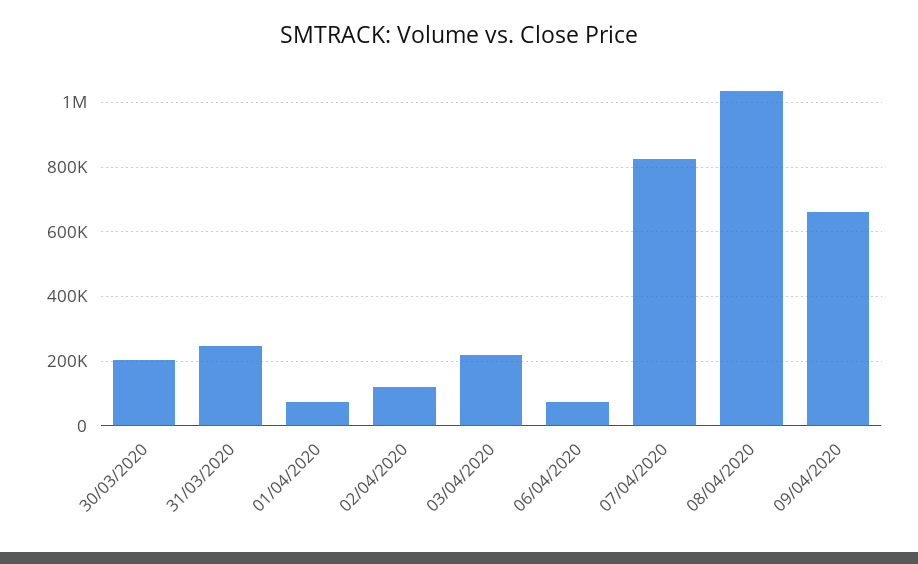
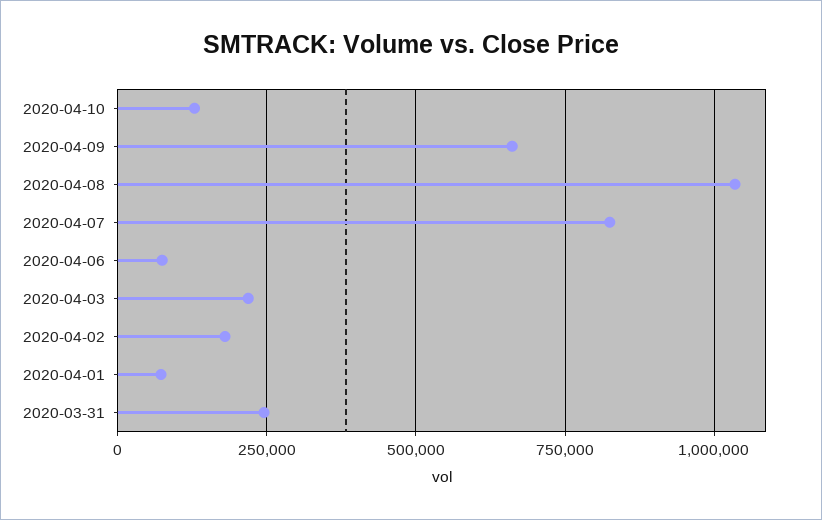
30/03/2020: 200000 -> none
02/04/2020: 120000 -> 175000
2020-04-10: none -> 125000

